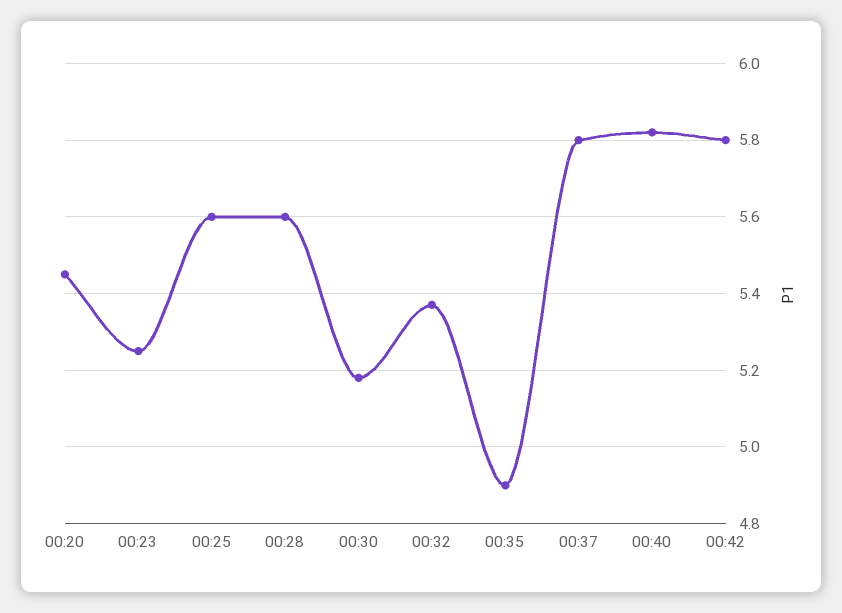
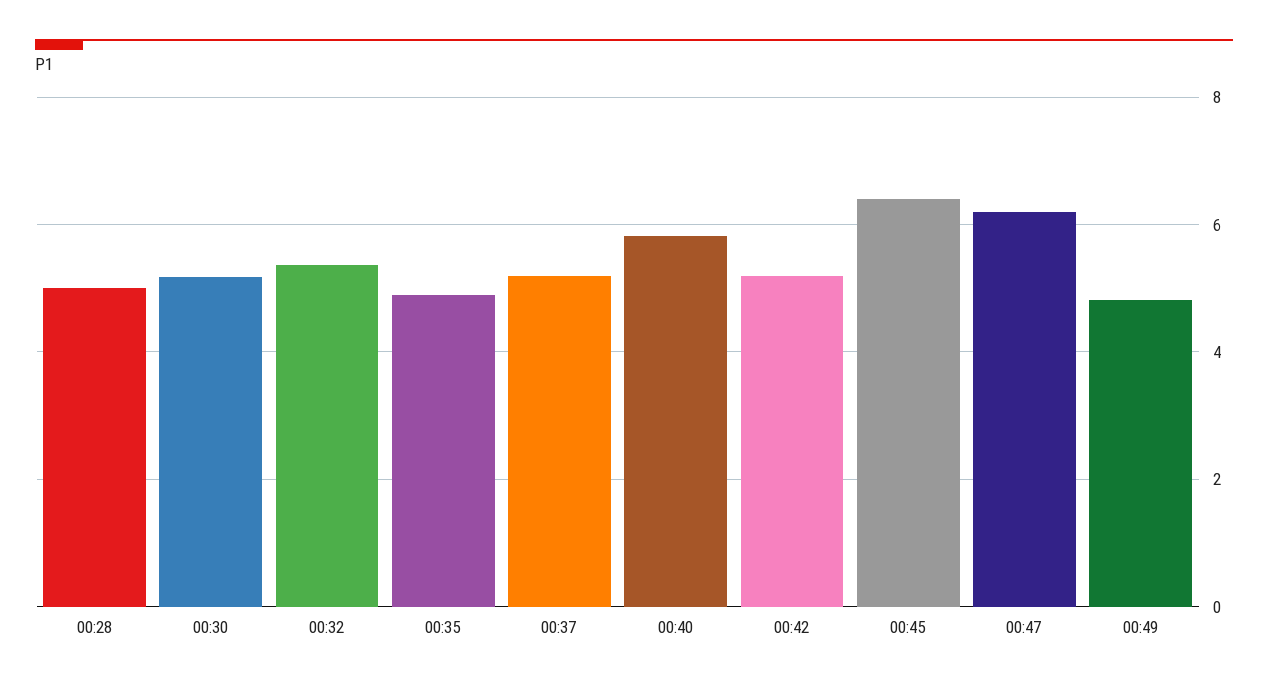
00:20: 5.45 -> none
00:23: 5.25 -> none
00:25: 5.6 -> none
00:28: 5.6 -> 5
00:37: 5.8 -> 5.2
00:42: 5.8 -> 5.2
00:45: none -> 6.4
00:47: none -> 6.2
00:49: none -> 4.8

